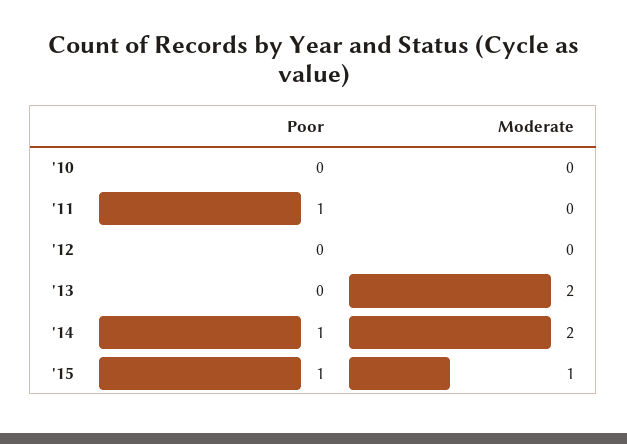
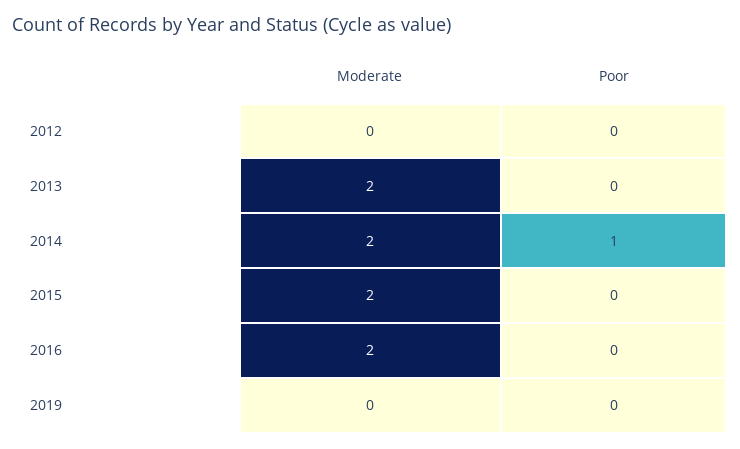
Poor, '10: 0 -> none
Moderate, '10: 0 -> none
Poor, '11: 1 -> none
Moderate, '11: 0 -> none
Poor, '15: 1 -> 0
Moderate, '15: 1 -> 2
Moderate, 2016: none -> 2
Poor, 2016: none -> 0
Moderate, 2019: none -> 0
Poor, 2019: none -> 0

